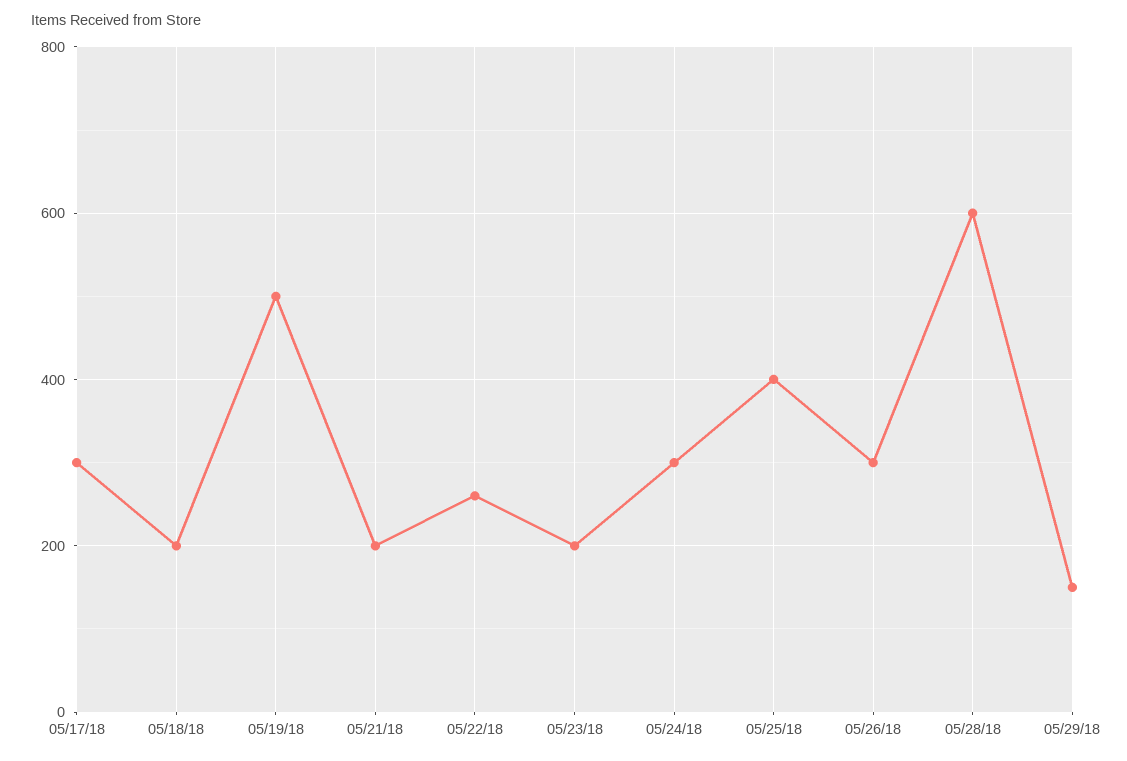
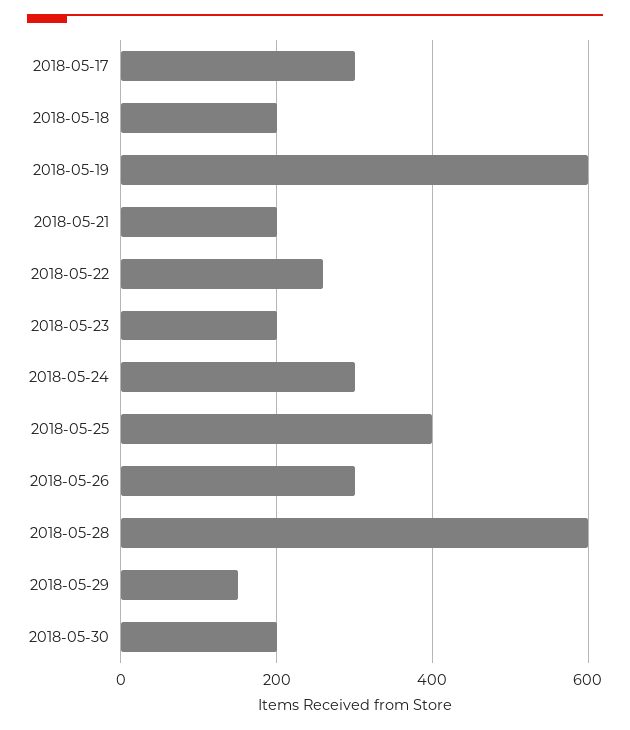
05/19/18: 500 -> 600
2018-05-30: none -> 200

